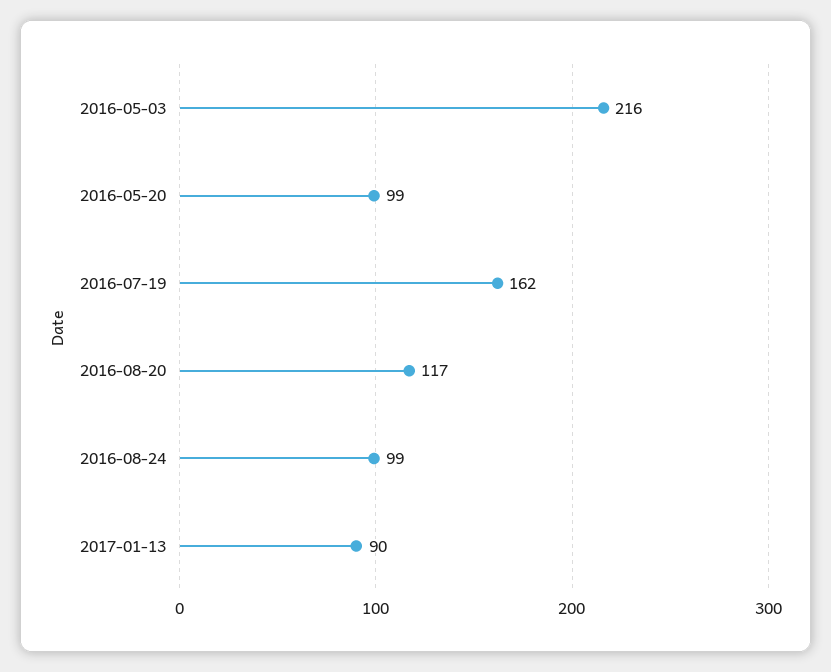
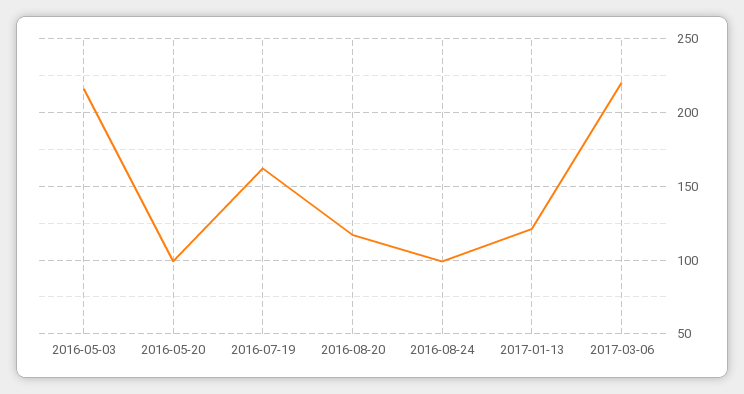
2017-01-13: 90 -> 120
2017-03-06: none -> 220

